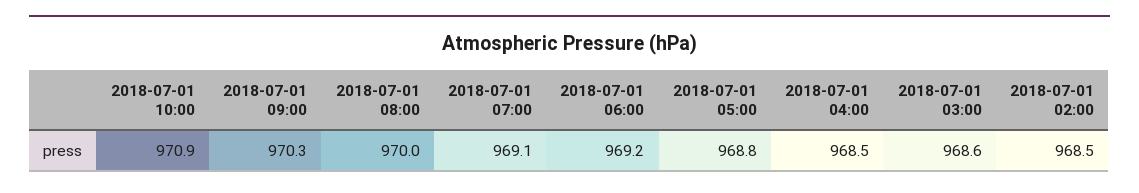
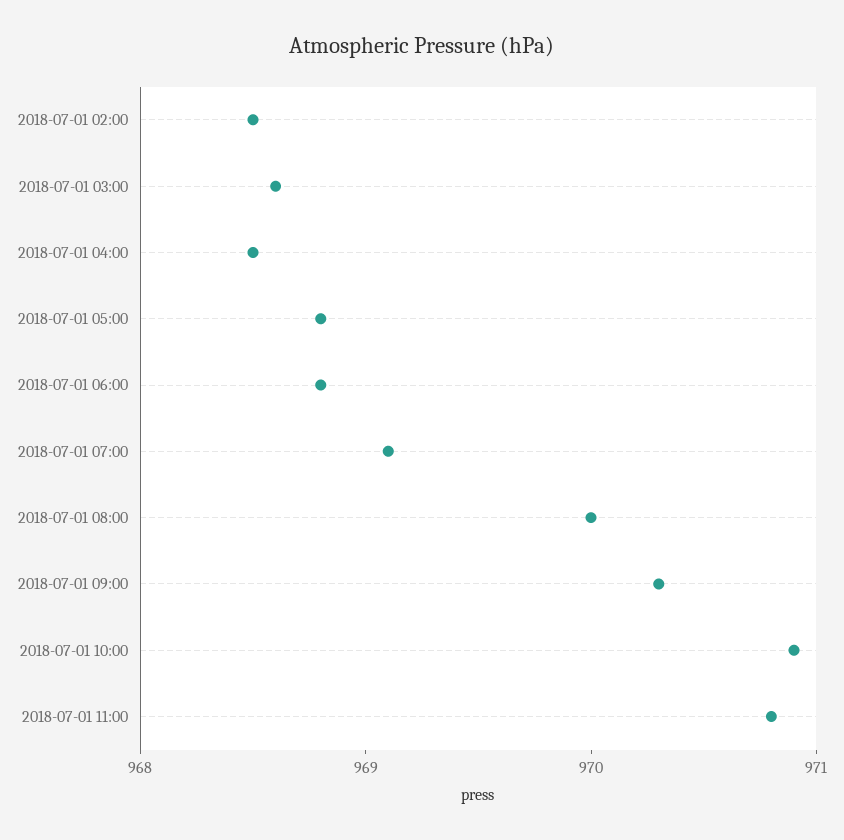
2018-07-01 06:00: 969.2 -> 968.8
2018-07-01 11:00: none -> 970.8

